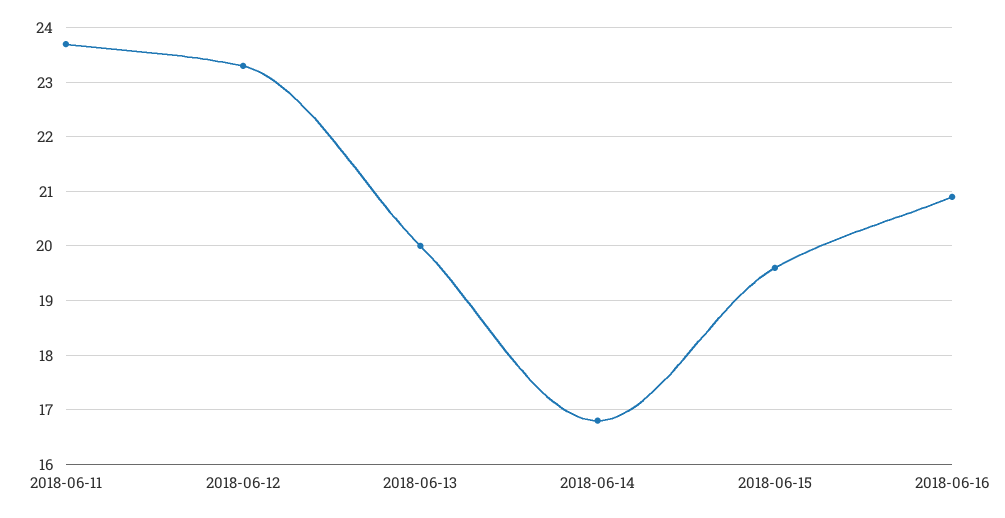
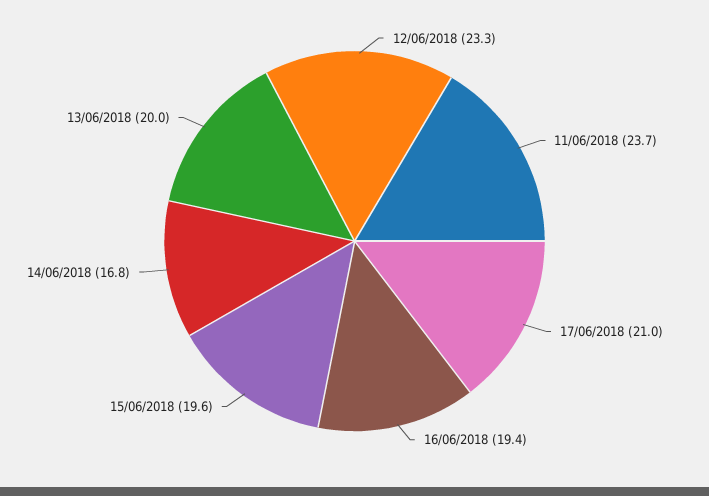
2018-06-16: 21 -> 19.4
17/06/2018: none -> 21

